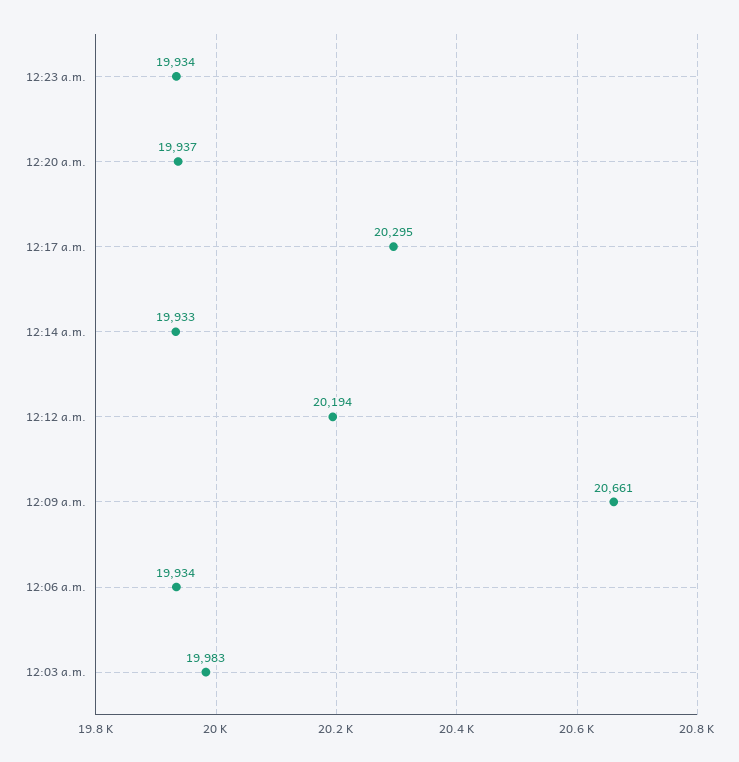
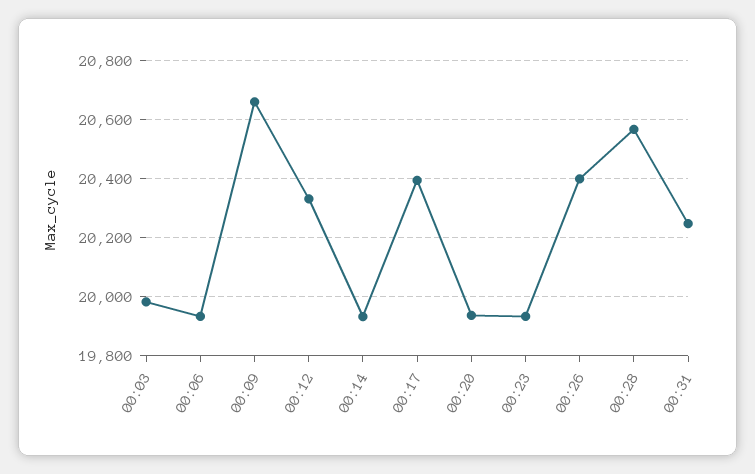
12:17 a.m.: 20295 -> 20400
12:12 a.m.: 20194 -> 20325
00:26: none -> 20400
00:28: none -> 20575
00:31: none -> 20250

